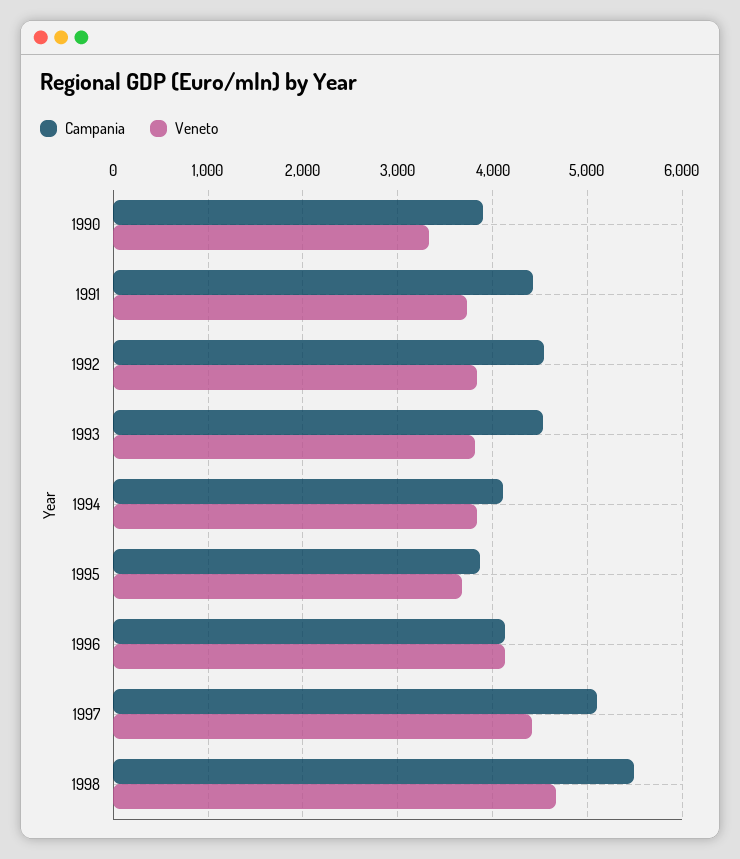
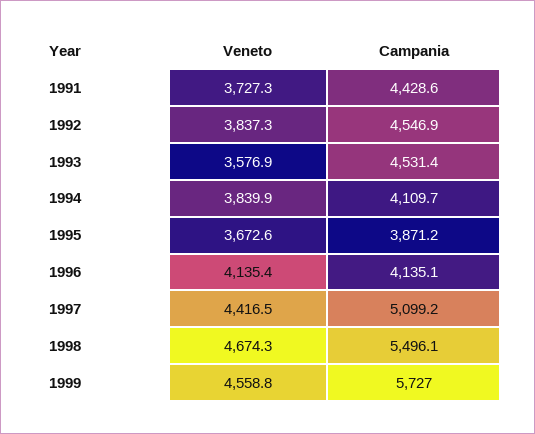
Campania, 1990: 3900 -> none
Veneto, 1990: 3300 -> none
Veneto, 1993: 3800 -> 3576.9
Veneto, 1999: none -> 4558.8
Campania, 1999: none -> 5727

